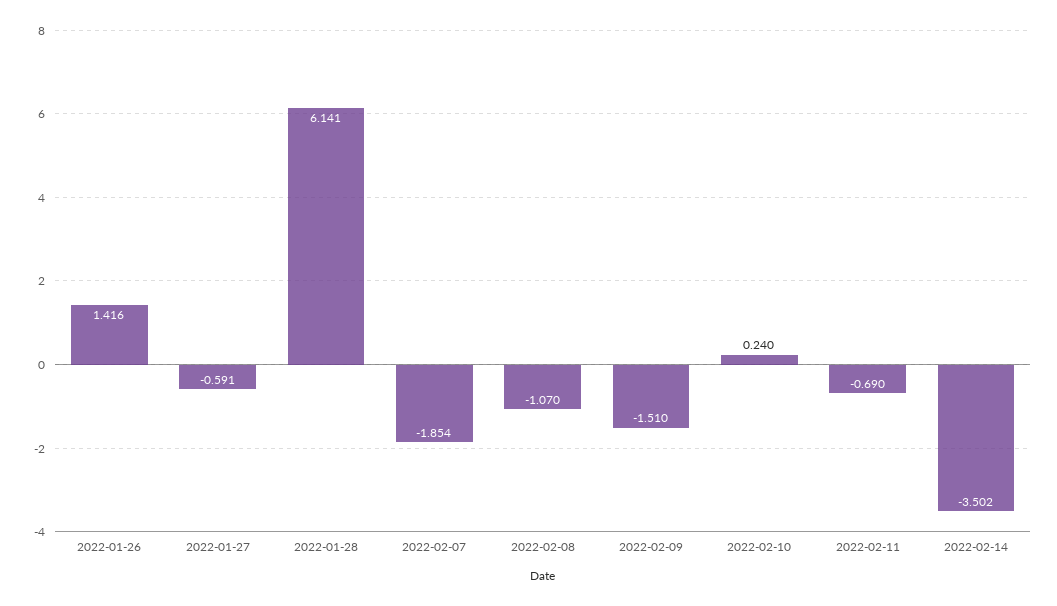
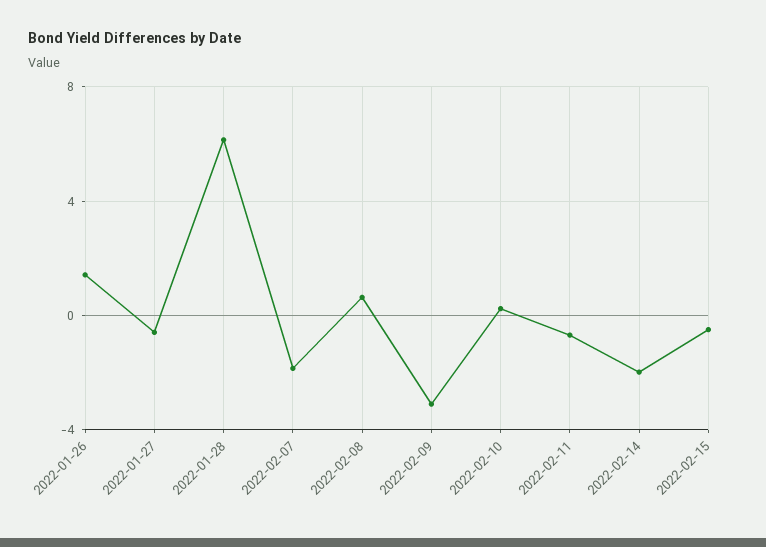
2022-02-08: -1.07 -> 0.5
2022-02-09: -1.51 -> -3
2022-02-14: -3.502 -> -2
2022-02-15: none -> -0.5

